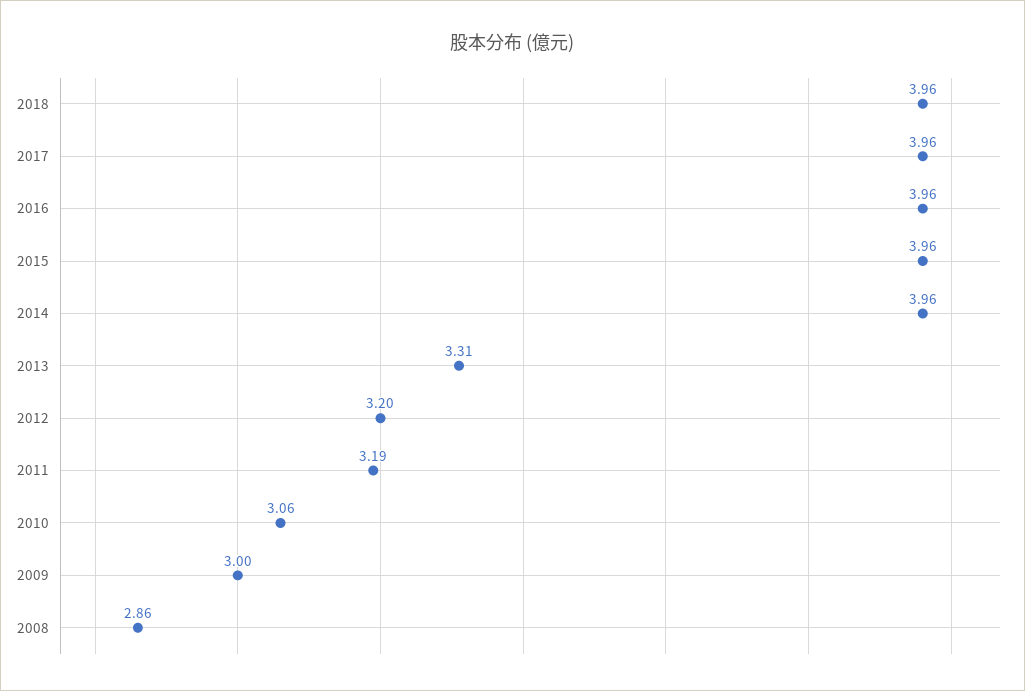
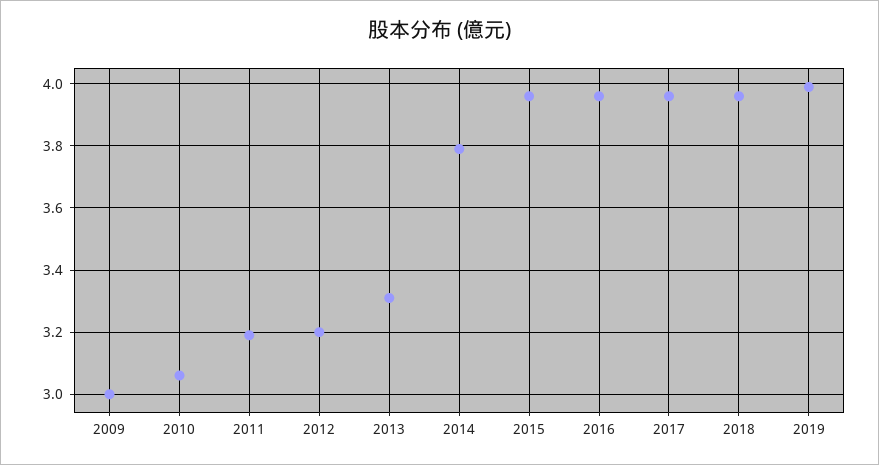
2014: 3.96 -> 3.8
2008: 2.86 -> none
2019: none -> 4

